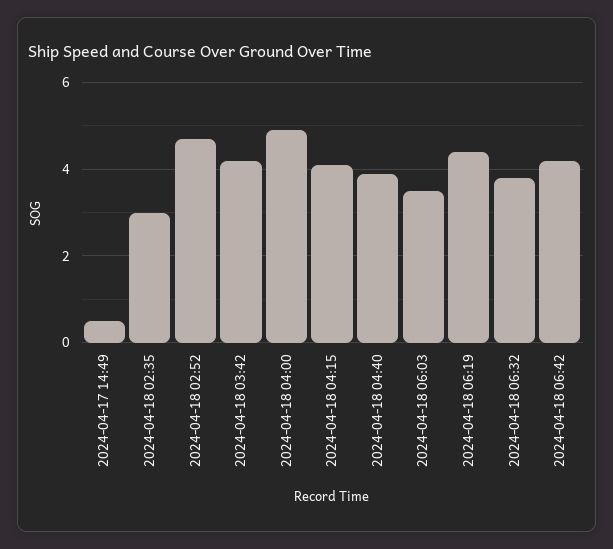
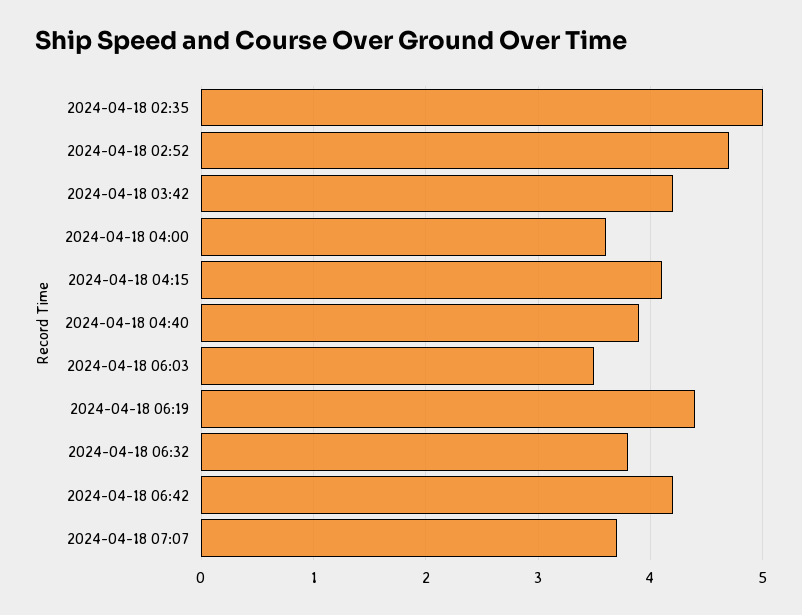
2024-04-17 14:49: 0.5 -> none
2024-04-18 02:35: 3 -> 5
2024-04-18 04:00: 5 -> 3.6
2024-04-18 07:07: none -> 3.7

